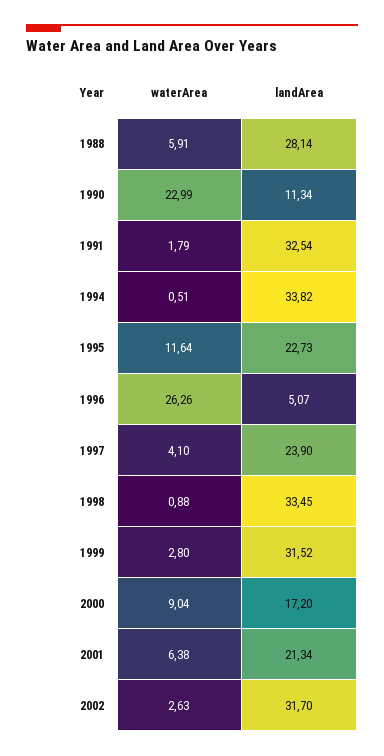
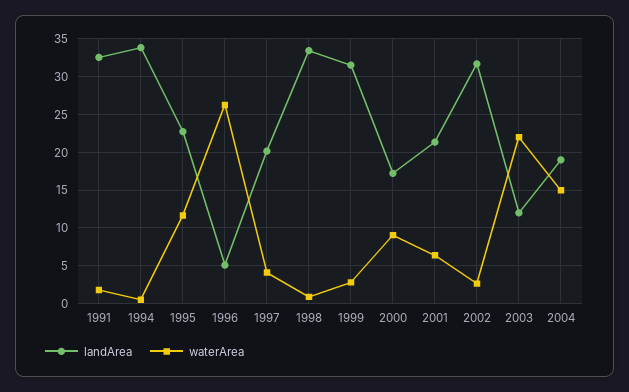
waterArea, 1988: 5.91 -> none
landArea, 1988: 28.14 -> none
waterArea, 1990: 22.99 -> none
landArea, 1990: 11.34 -> none
landArea, 1997: 23.9 -> 20
landArea, 2003: none -> 12
waterArea, 2003: none -> 22
landArea, 2004: none -> 19
waterArea, 2004: none -> 15

